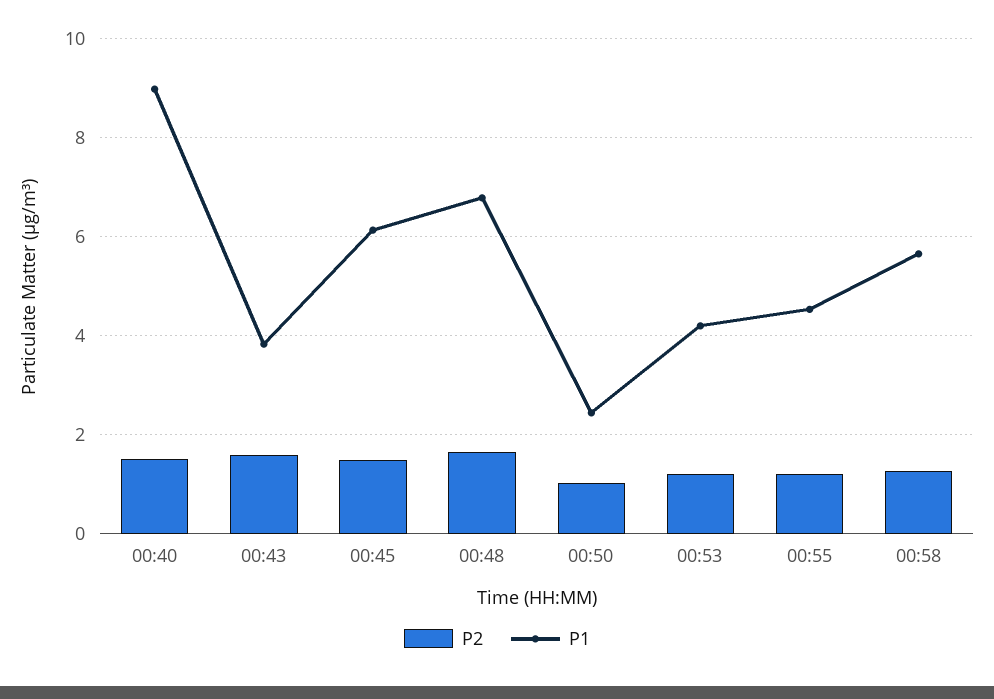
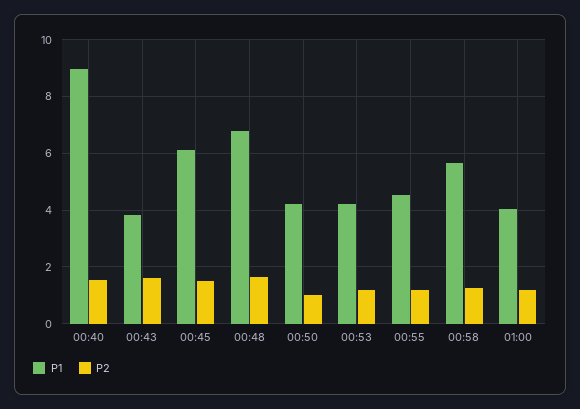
P1, 00:50: 2.4 -> 4.25
P1, 01:00: none -> 4
P2, 01:00: none -> 1.25

